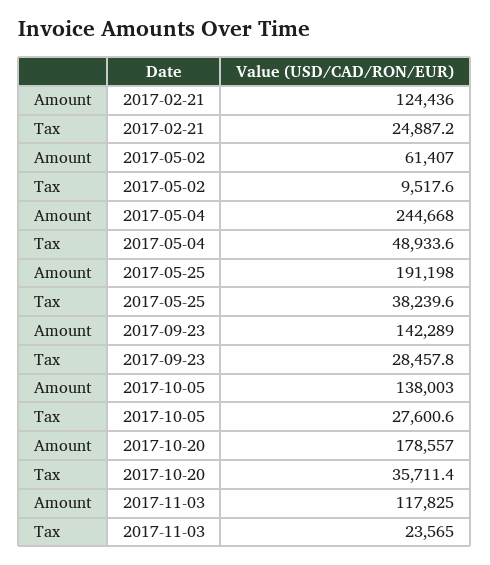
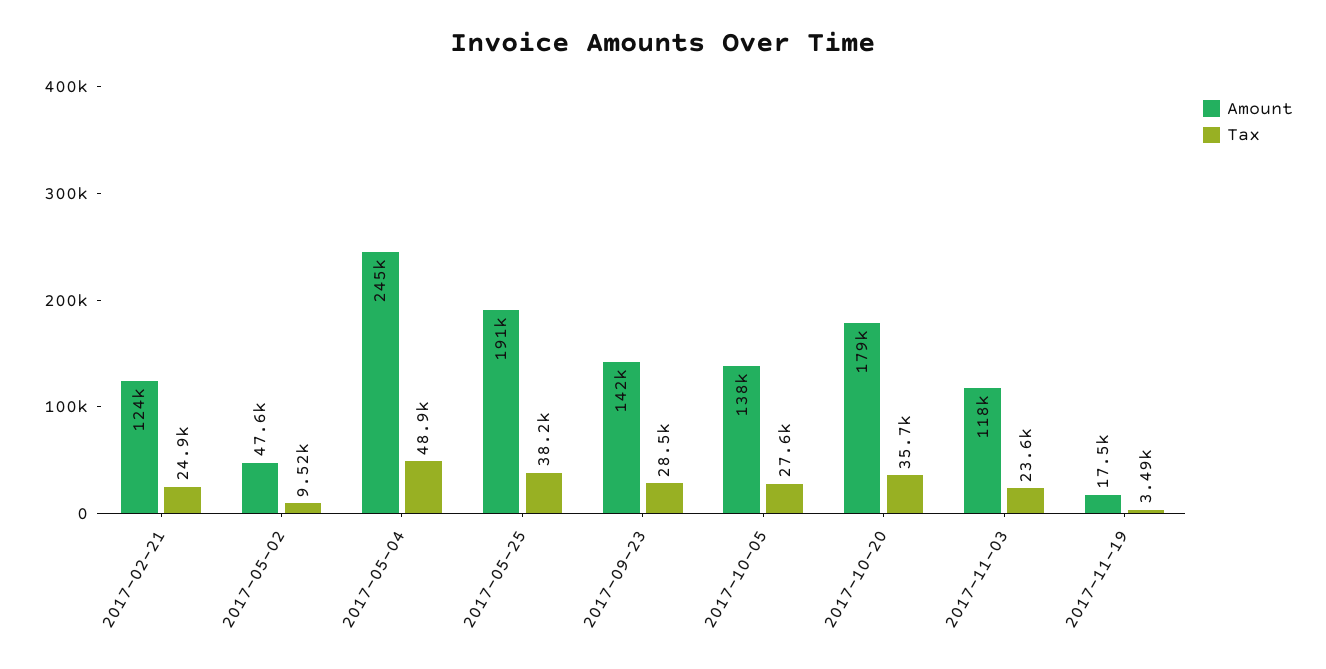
Amount, 2017-05-02: 61407 -> 47600
Amount, 2017-11-19: none -> 17500
Tax, 2017-11-19: none -> 3490

